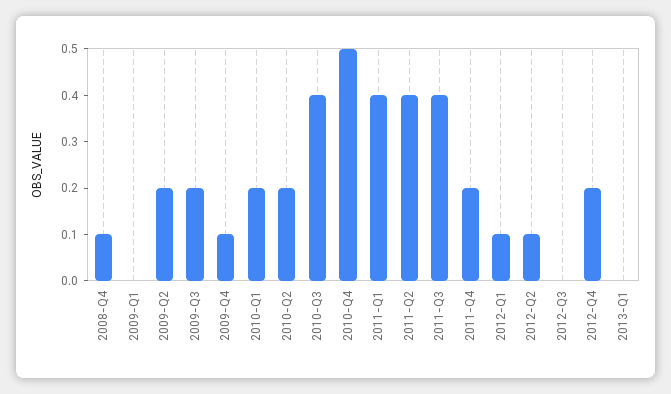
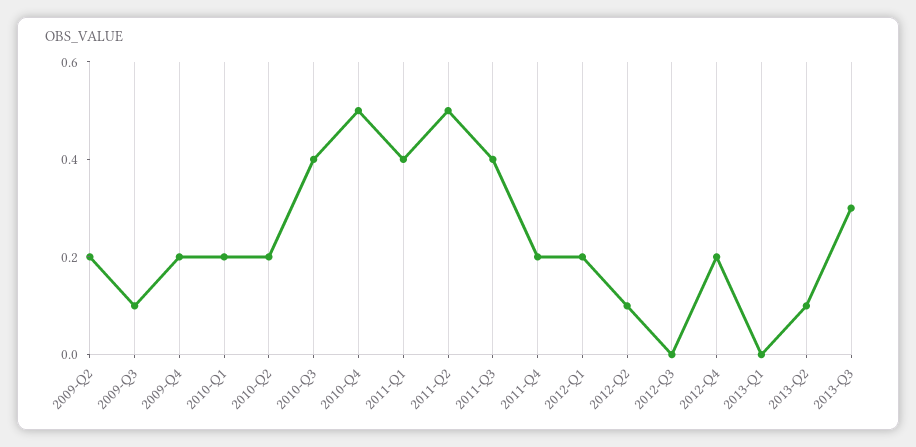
2008-Q4: 0.1 -> none
2009-Q1: 0 -> none
2009-Q3: 0.2 -> 0.1
2009-Q4: 0.1 -> 0.2
2011-Q2: 0.4 -> 0.5
2012-Q1: 0.1 -> 0.2
2013-Q2: none -> 0.1
2013-Q3: none -> 0.3

